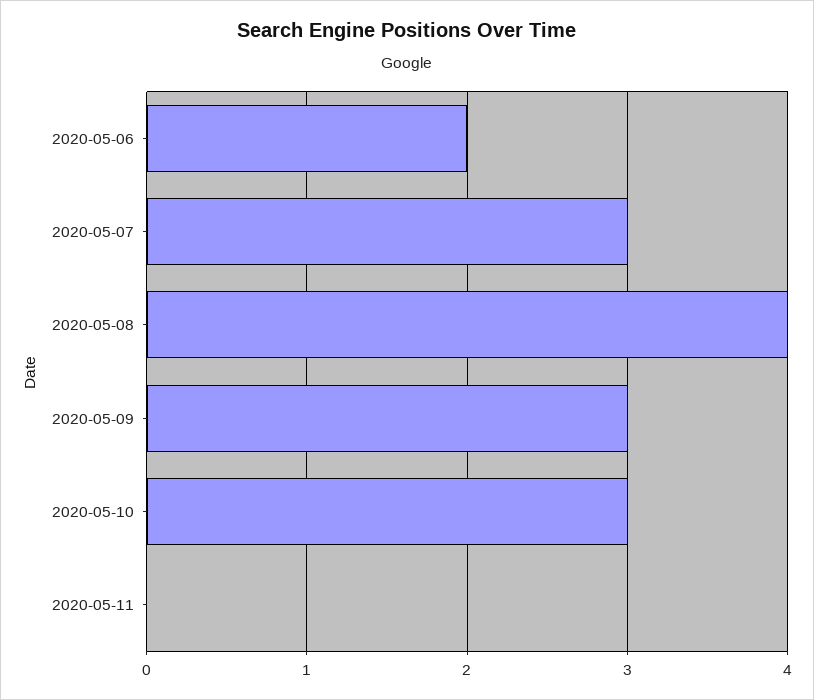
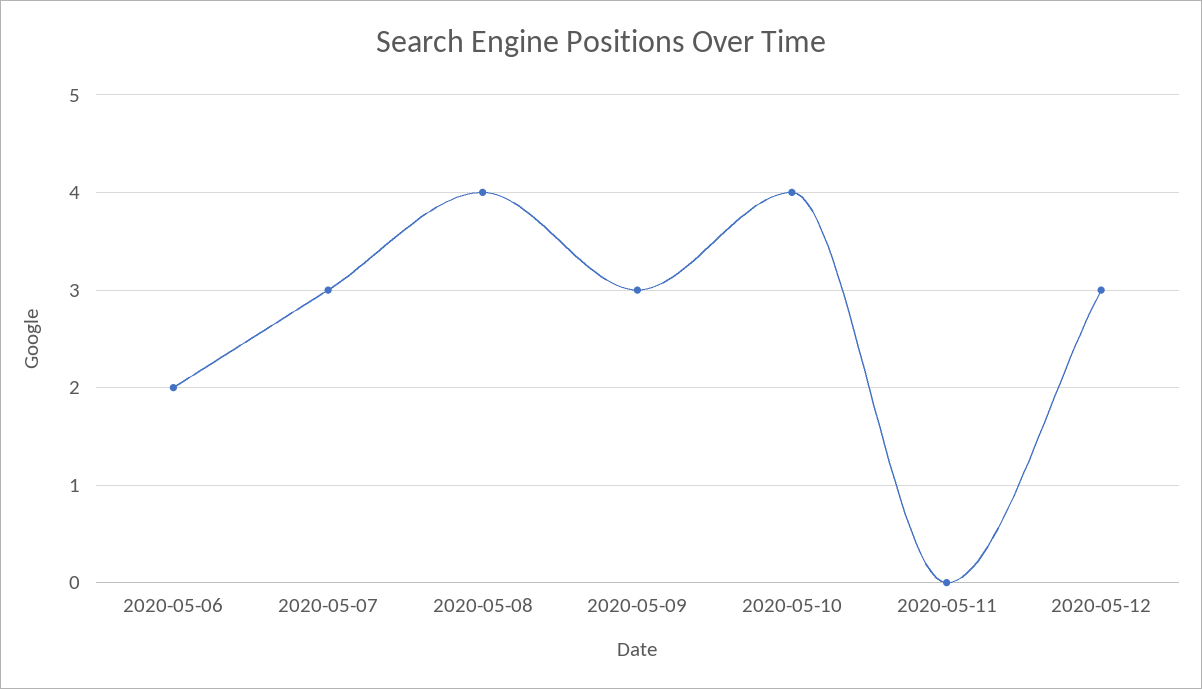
2020-05-10: 3 -> 4
2020-05-12: none -> 3

